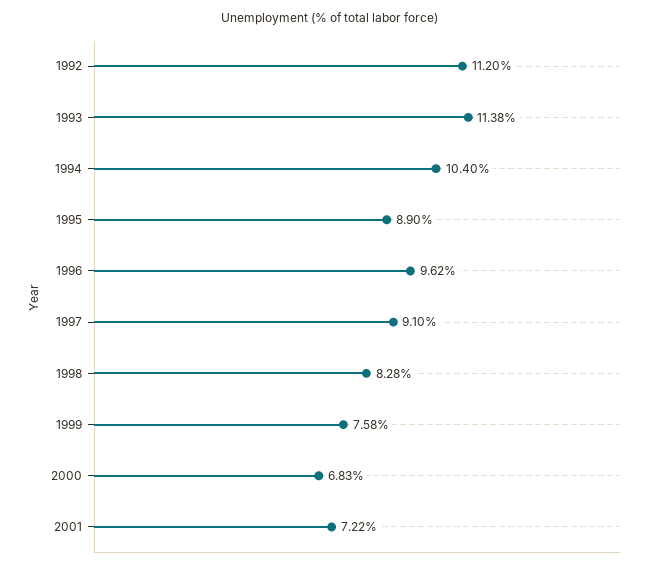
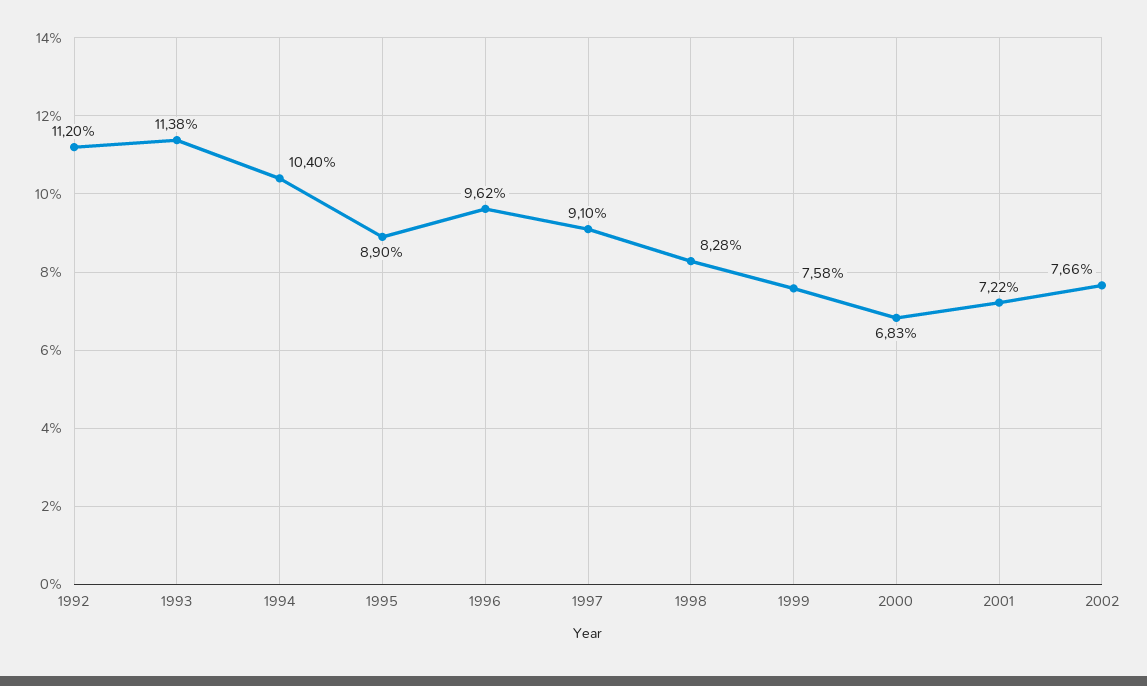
2002: none -> 7.66

